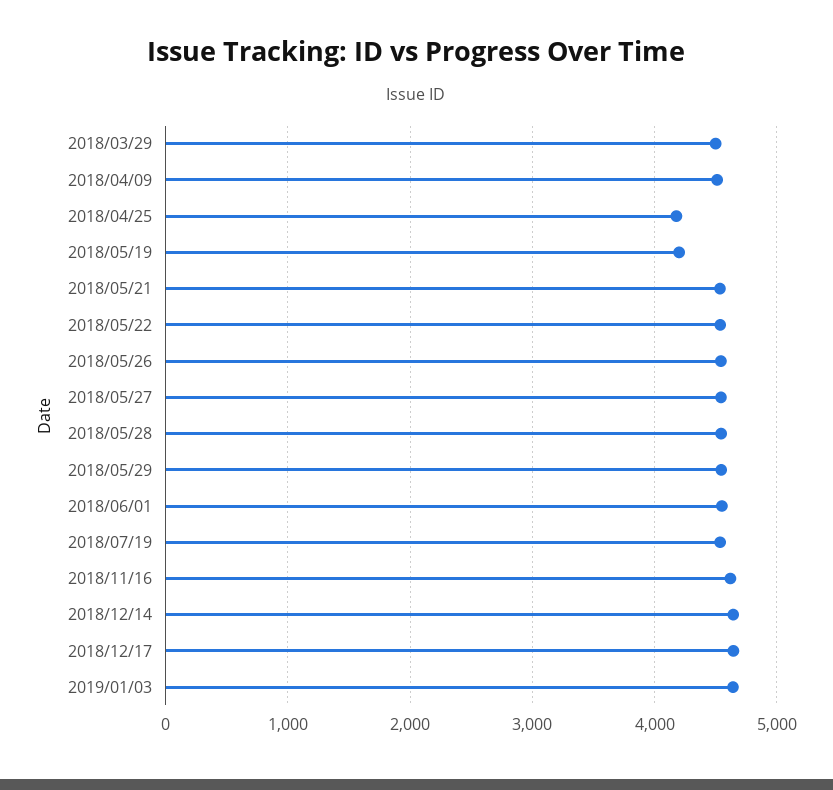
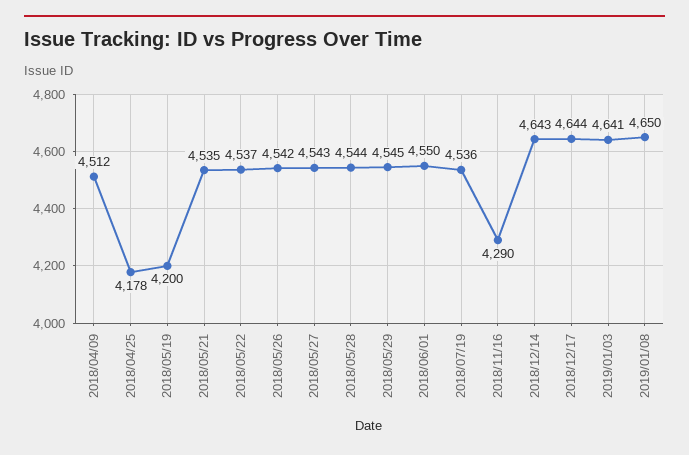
2018/03/29: 4500 -> none
2018/11/16: 4600 -> 4290
2019/01/08: none -> 4650

